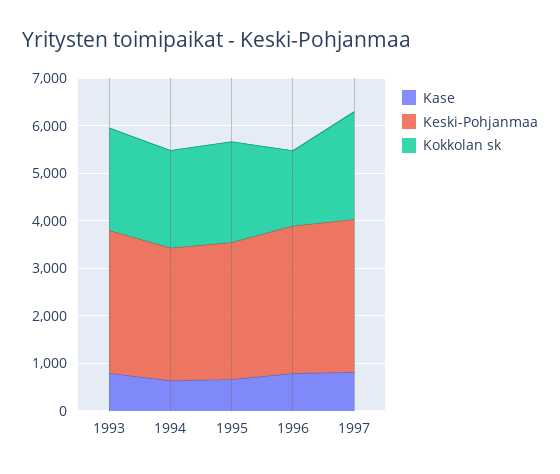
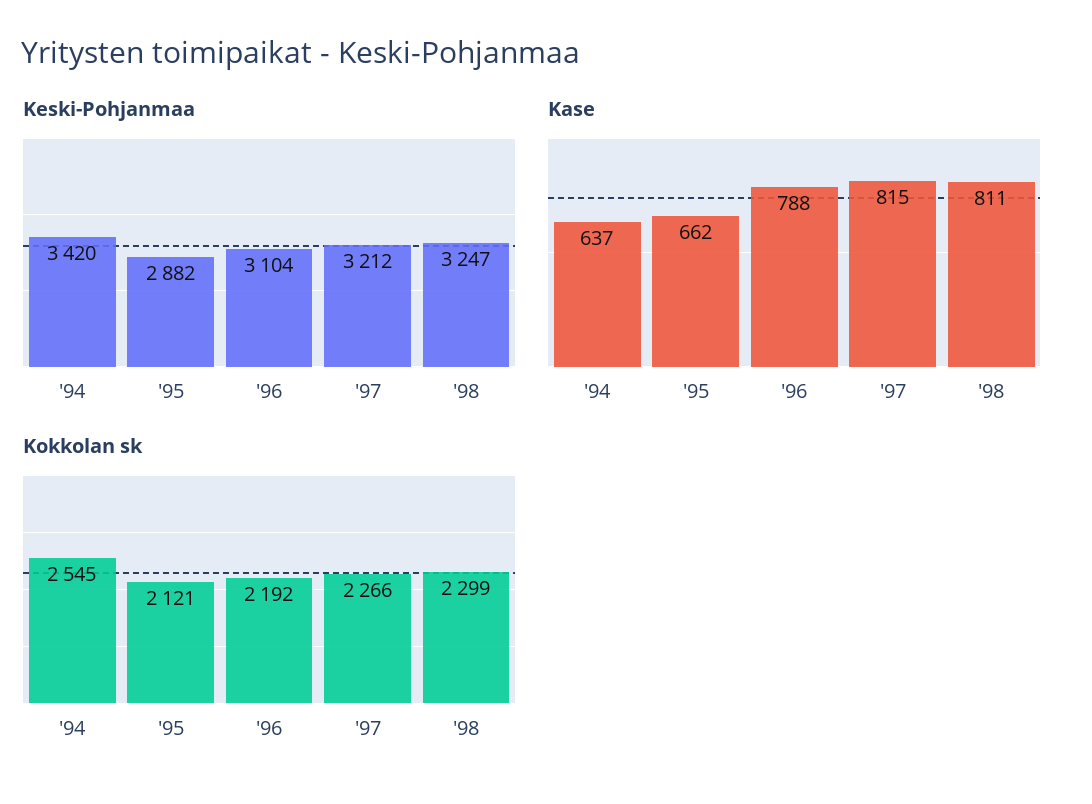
Kase, 1993: 800 -> none
Keski-Pohjanmaa, 1993: 3000 -> none
Kokkolan sk, 1993: 2200 -> none
Keski-Pohjanmaa, 1994: 2800 -> 3420
Kokkolan sk, 1994: 2000 -> 2545
Kokkolan sk, 1996: 1600 -> 2192
Keski-Pohjanmaa, '98: none -> 3247
Kase, '98: none -> 811
Kokkolan sk, '98: none -> 2299

